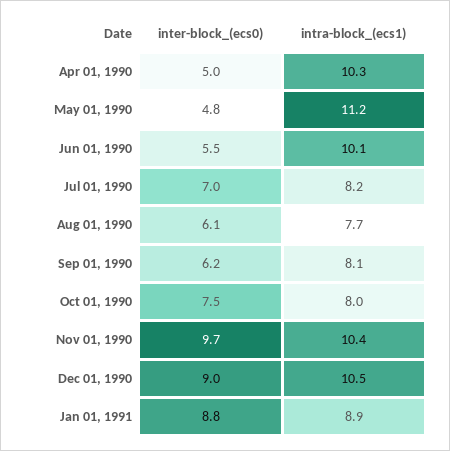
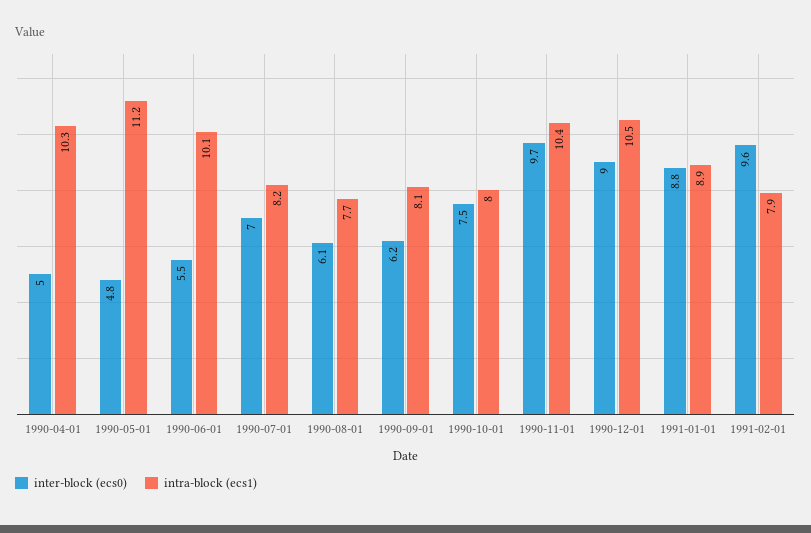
inter-block_(ecs0), 1991-02-01: none -> 9.6
intra-block_(ecs1), 1991-02-01: none -> 7.9

